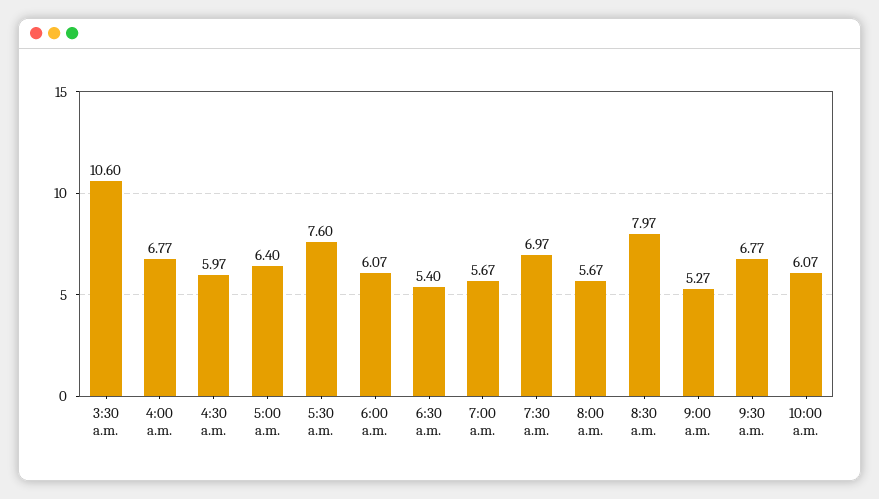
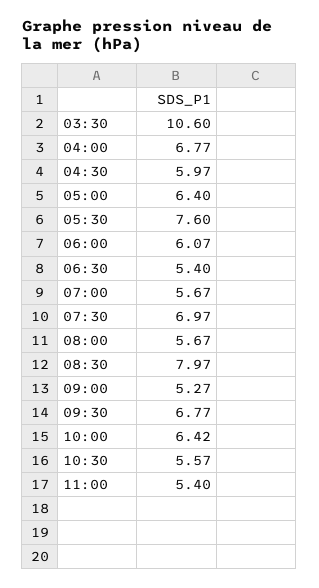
10:00 a.m.: 6.07 -> 6.42
10:30: none -> 5.57
11:00: none -> 5.4

